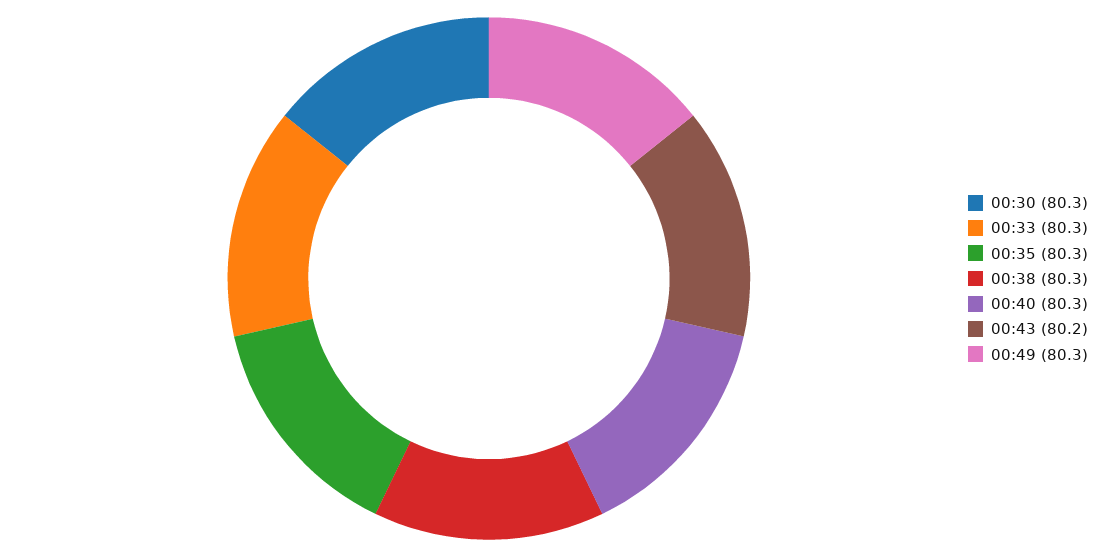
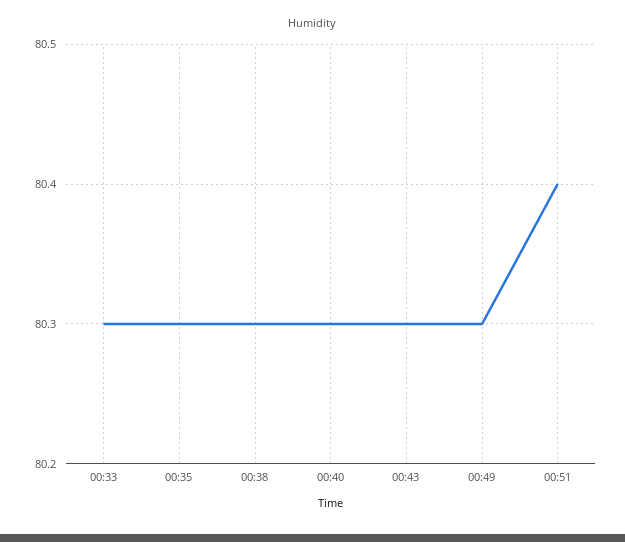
00:30: 80.3 -> none
00:43: 80.2 -> 80.3
00:51: none -> 80.4

